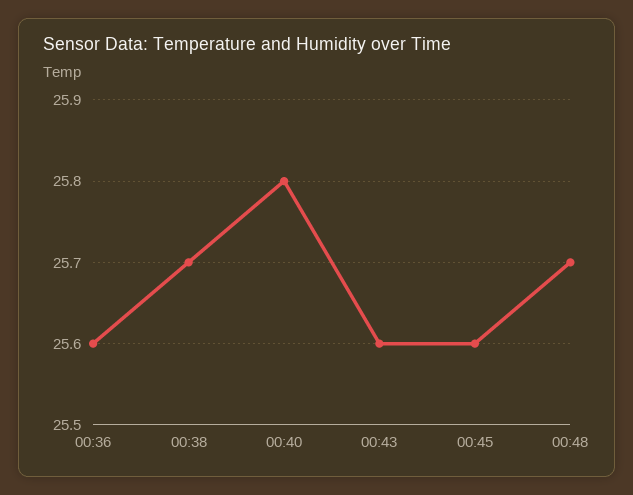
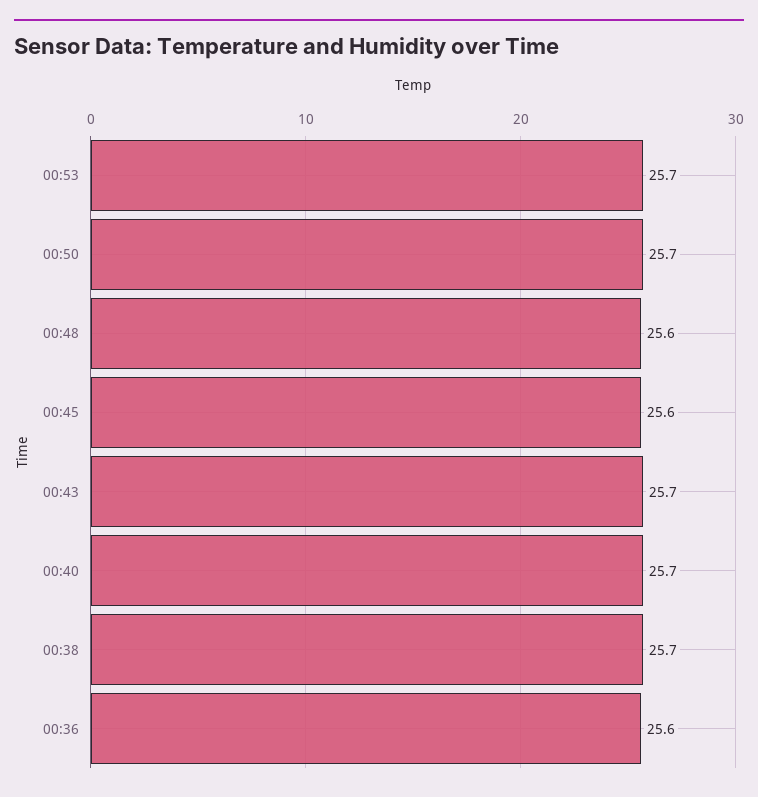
00:40: 25.8 -> 25.7
00:43: 25.6 -> 25.7
00:48: 25.7 -> 25.6
00:53: none -> 25.7
00:50: none -> 25.7

